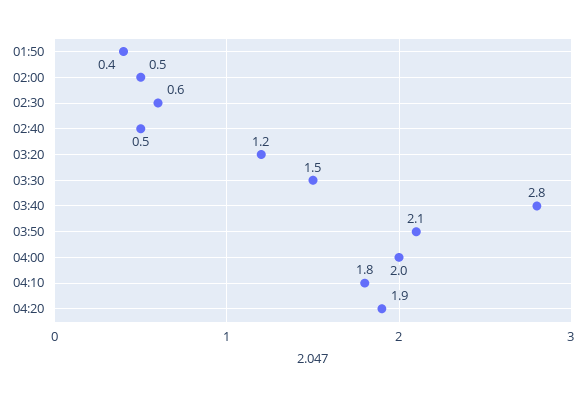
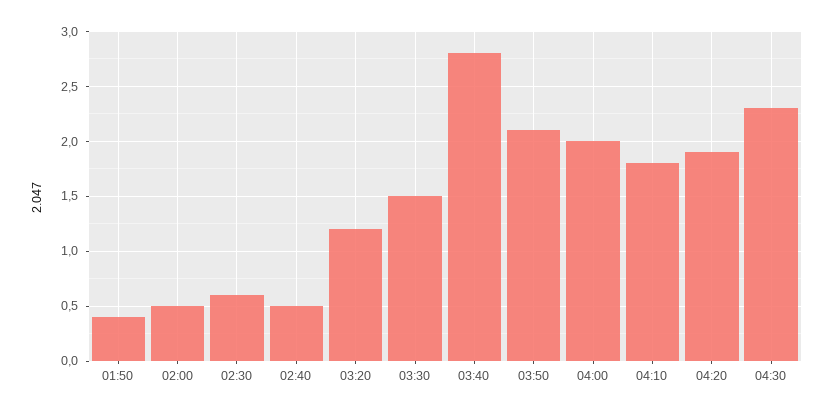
04:30: none -> 2.3

